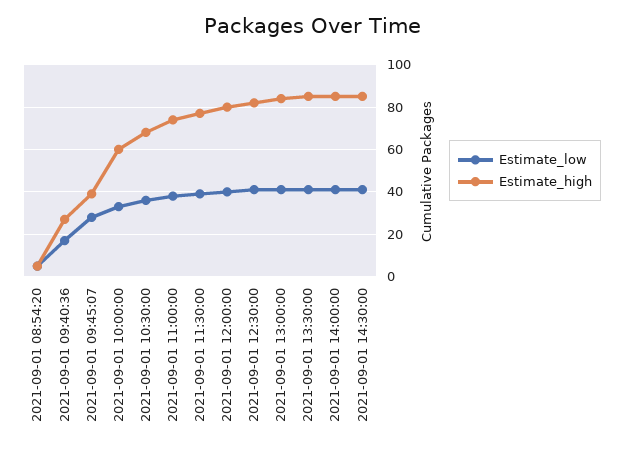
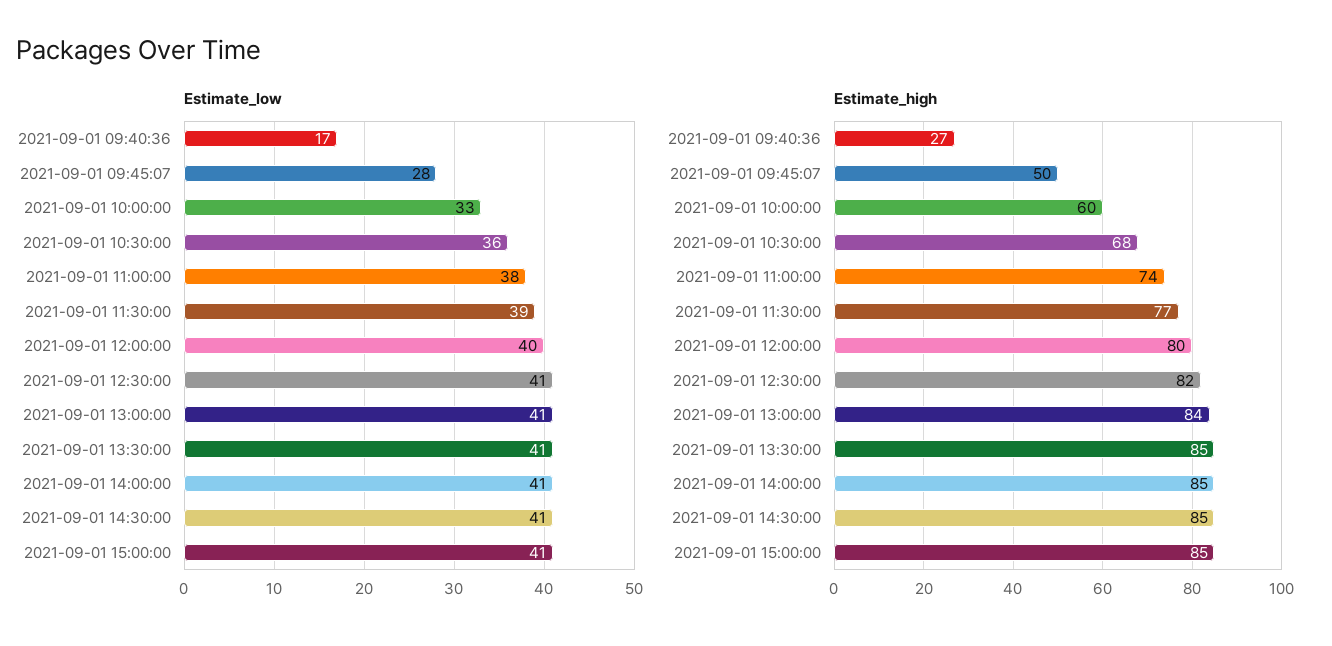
Estimate_low, 2021-09-01 08:54:20: 5 -> none
Estimate_high, 2021-09-01 08:54:20: 5 -> none
Estimate_high, 2021-09-01 09:45:07: 40 -> 50
Estimate_low, 2021-09-01 15:00:00: none -> 41
Estimate_high, 2021-09-01 15:00:00: none -> 85

